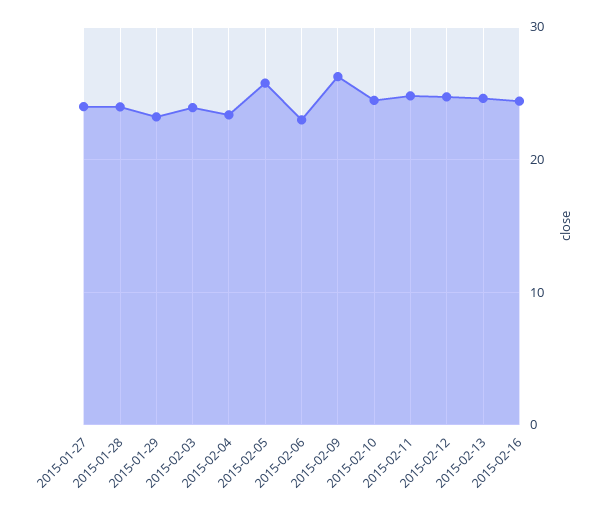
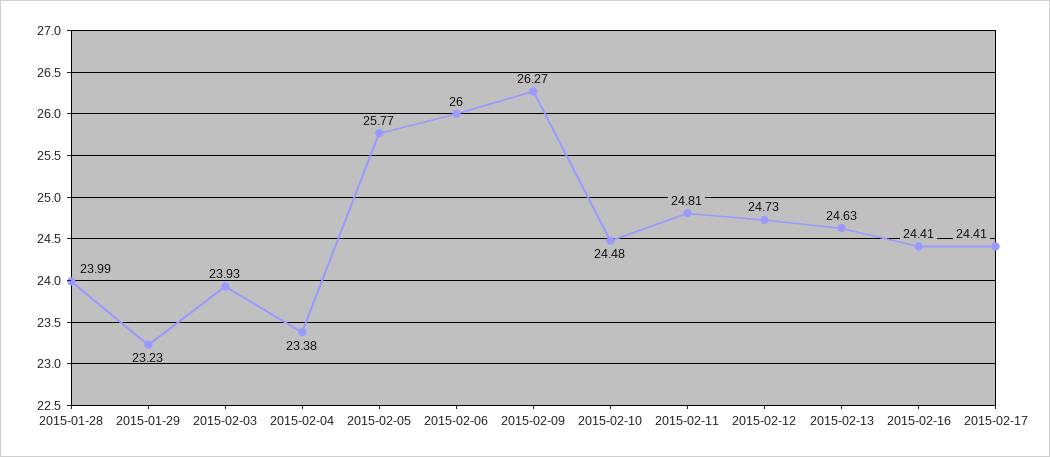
2015-01-27: 24 -> none
2015-02-06: 23 -> 26
2015-02-17: none -> 24.41

